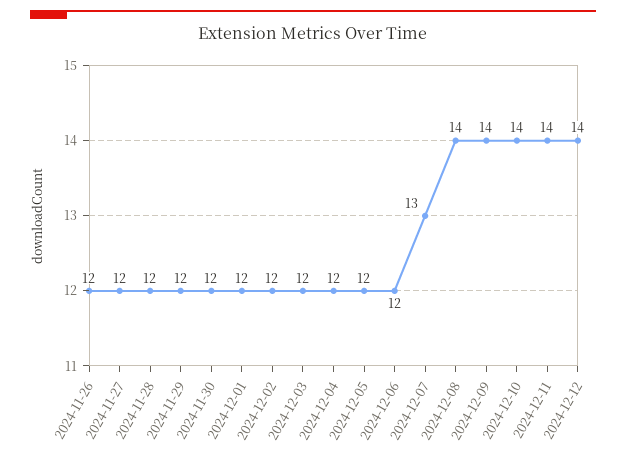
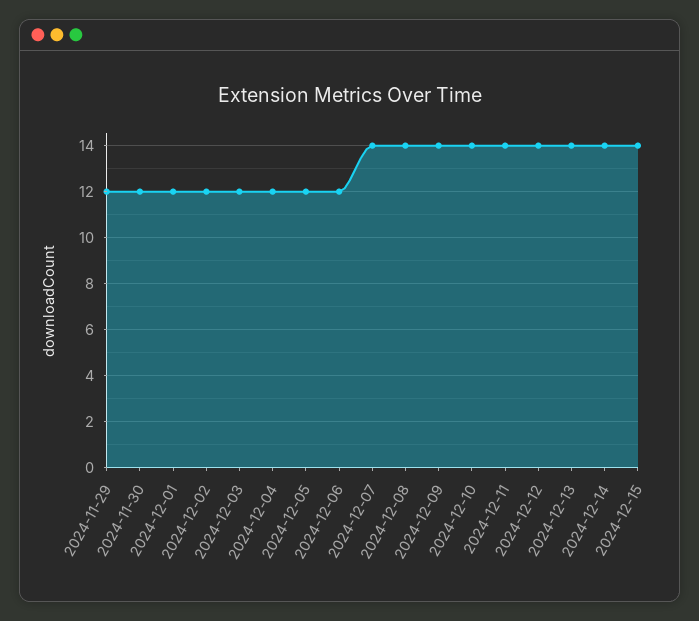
2024-11-26: 12 -> none
2024-11-27: 12 -> none
2024-11-28: 12 -> none
2024-12-07: 13 -> 14
2024-12-13: none -> 14
2024-12-14: none -> 14
2024-12-15: none -> 14

